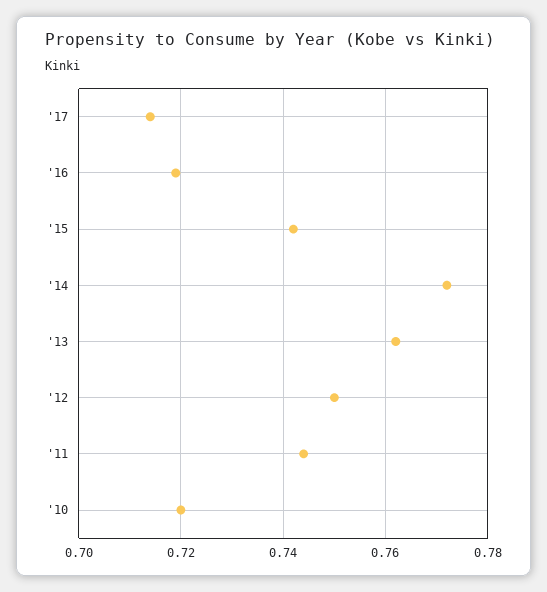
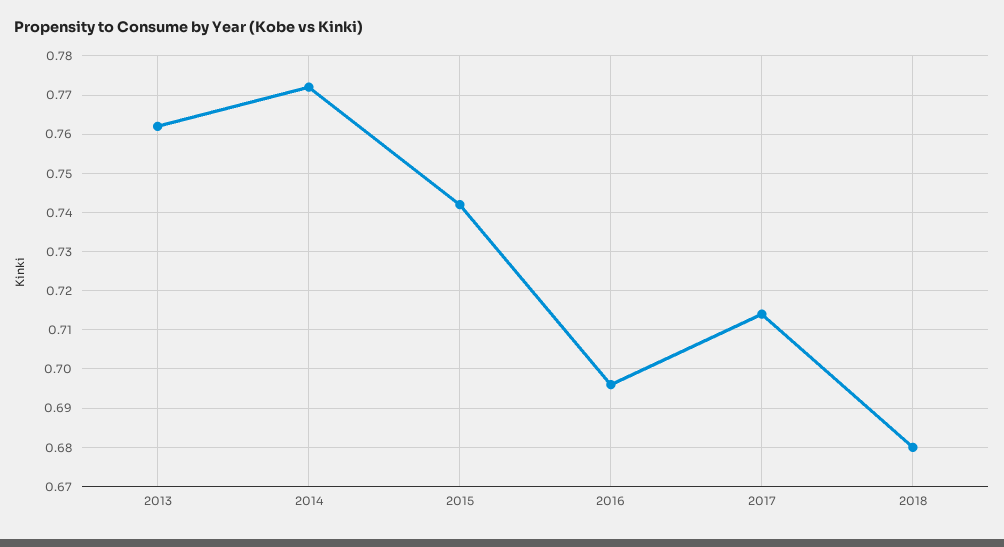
'16: 0.72 -> 0.695
'12: 0.75 -> none
'11: 0.745 -> none
'10: 0.72 -> none
2018: none -> 0.68

